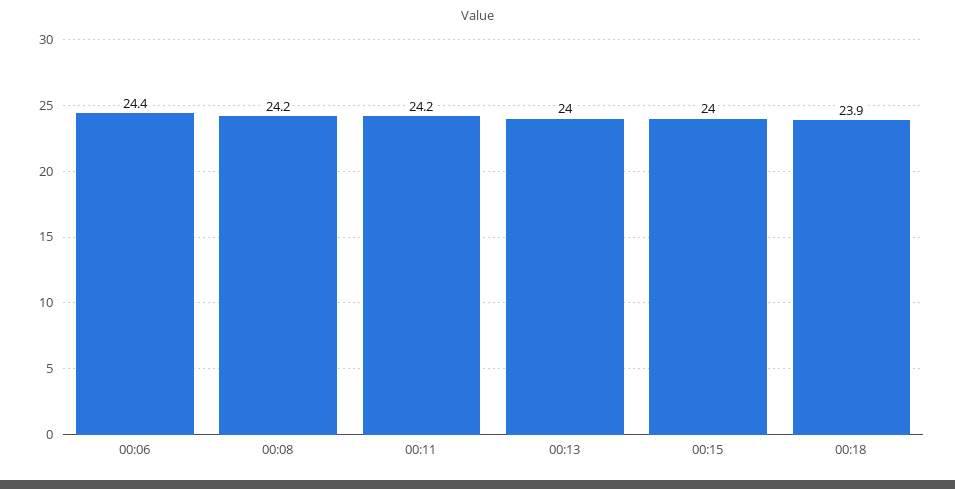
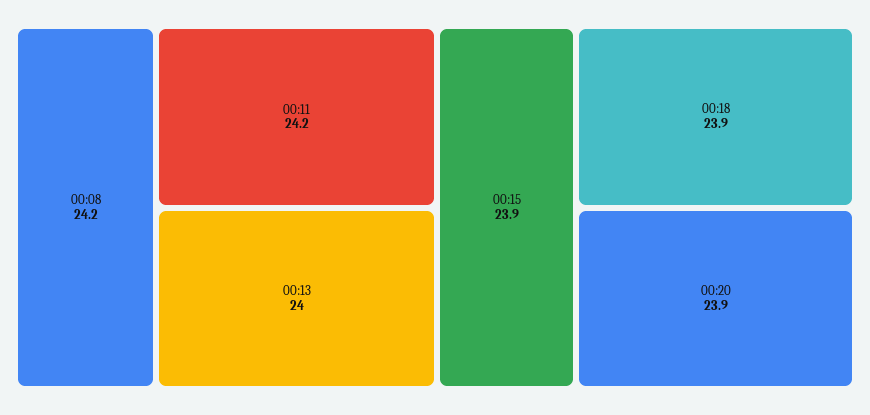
00:06: 24.4 -> none
00:15: 24 -> 23.9
00:20: none -> 23.9

